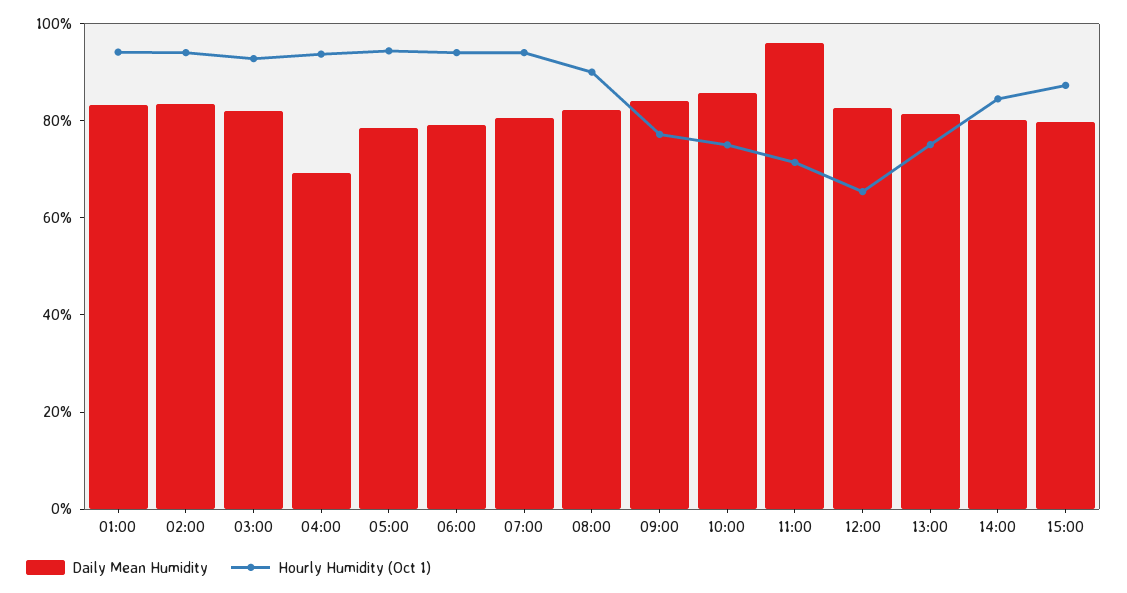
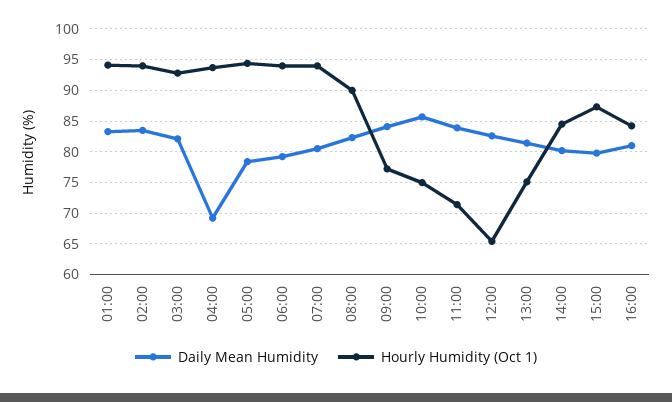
Daily Mean Humidity, 11:00: 95 -> 84
Daily Mean Humidity, 16:00: none -> 81
Hourly Humidity (Oct 1), 16:00: none -> 84

